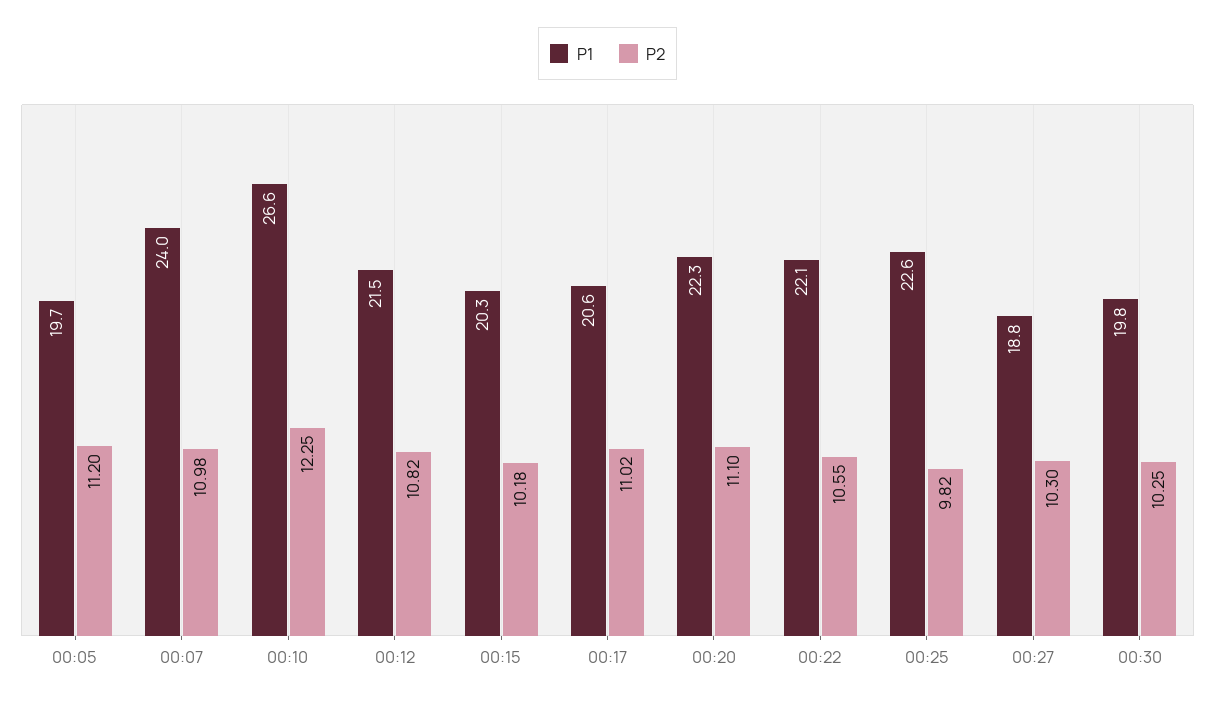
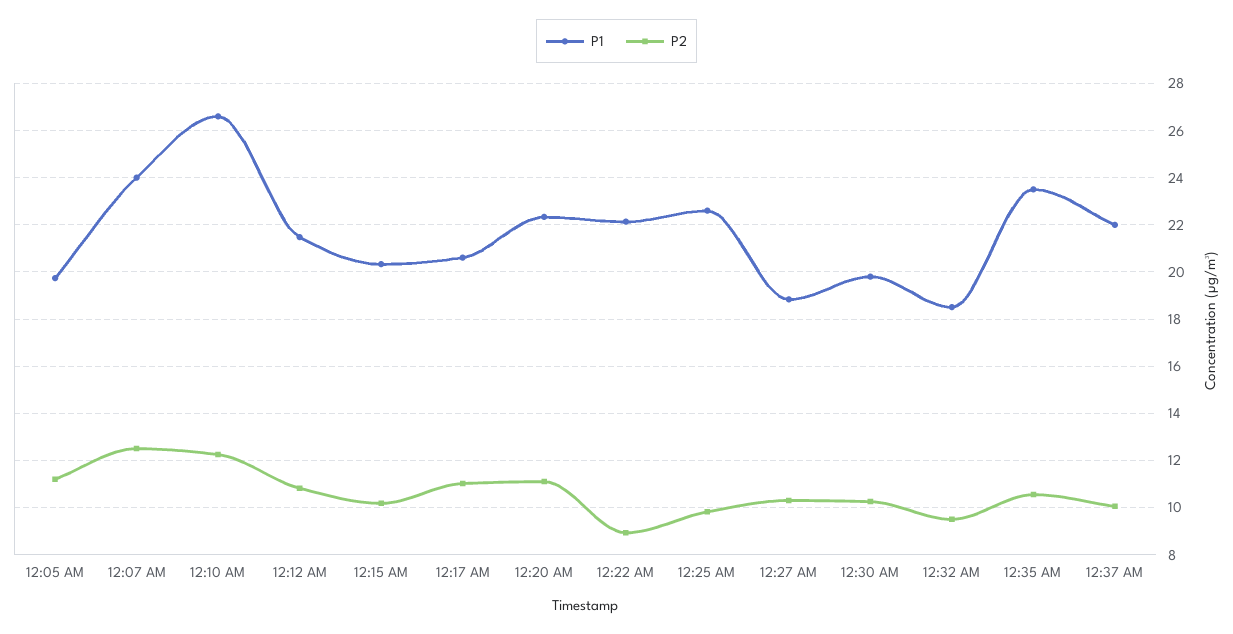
P2, 00:07: 10.98 -> 12.5
P2, 00:22: 10.55 -> 9
P1, 12:32 AM: none -> 18.5
P2, 12:32 AM: none -> 9.5
P1, 12:35 AM: none -> 23.5
P2, 12:35 AM: none -> 10.5
P1, 12:37 AM: none -> 22
P2, 12:37 AM: none -> 10

